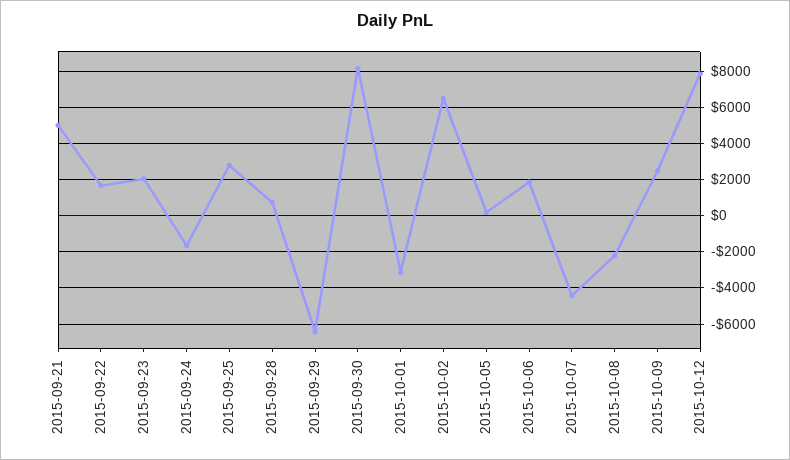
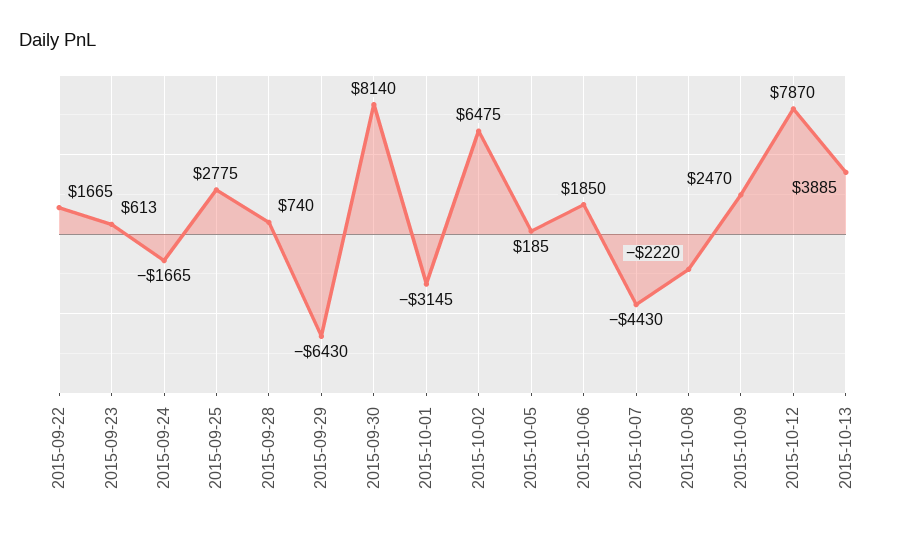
2015-09-21: 5000 -> none
2015-09-23: 2000 -> 613
2015-10-13: none -> 3885

